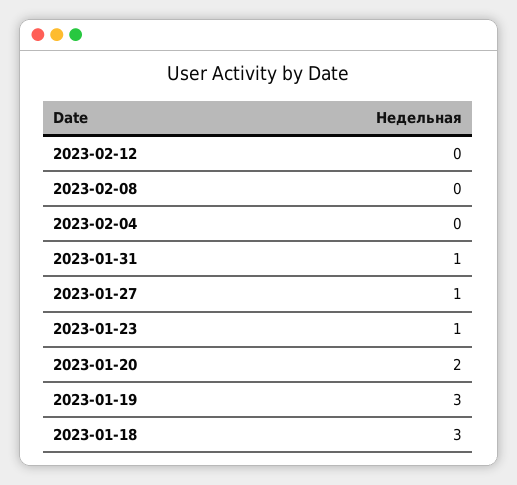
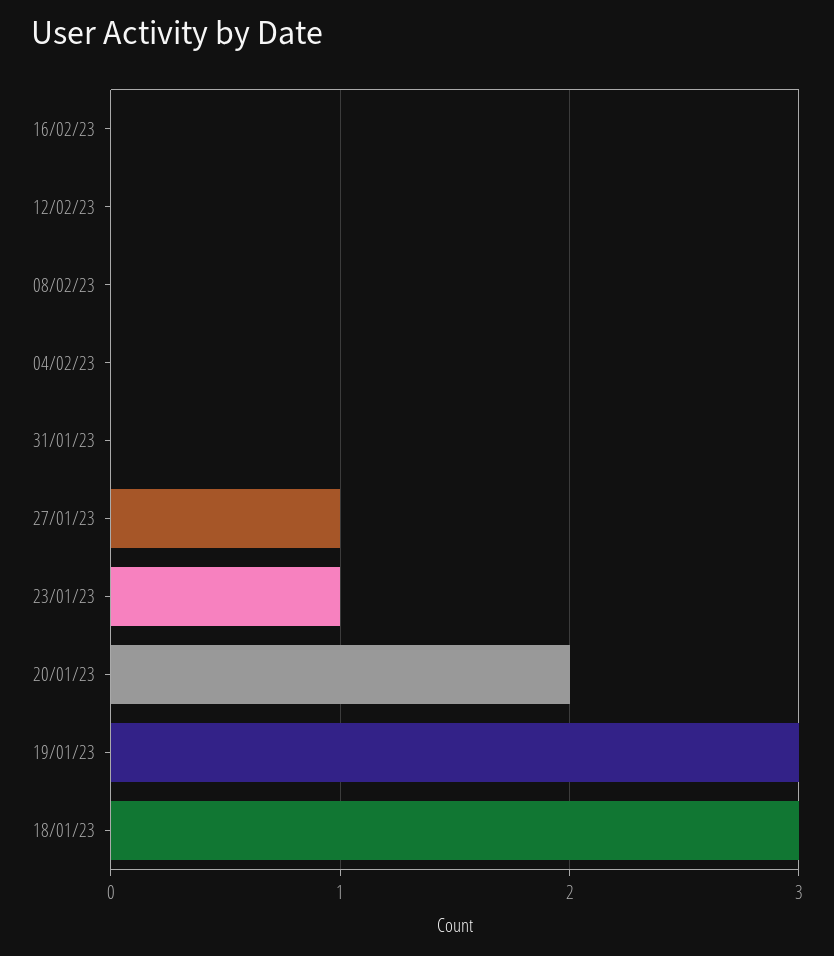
2023-01-31: 1 -> 0
16/02/23: none -> 0

